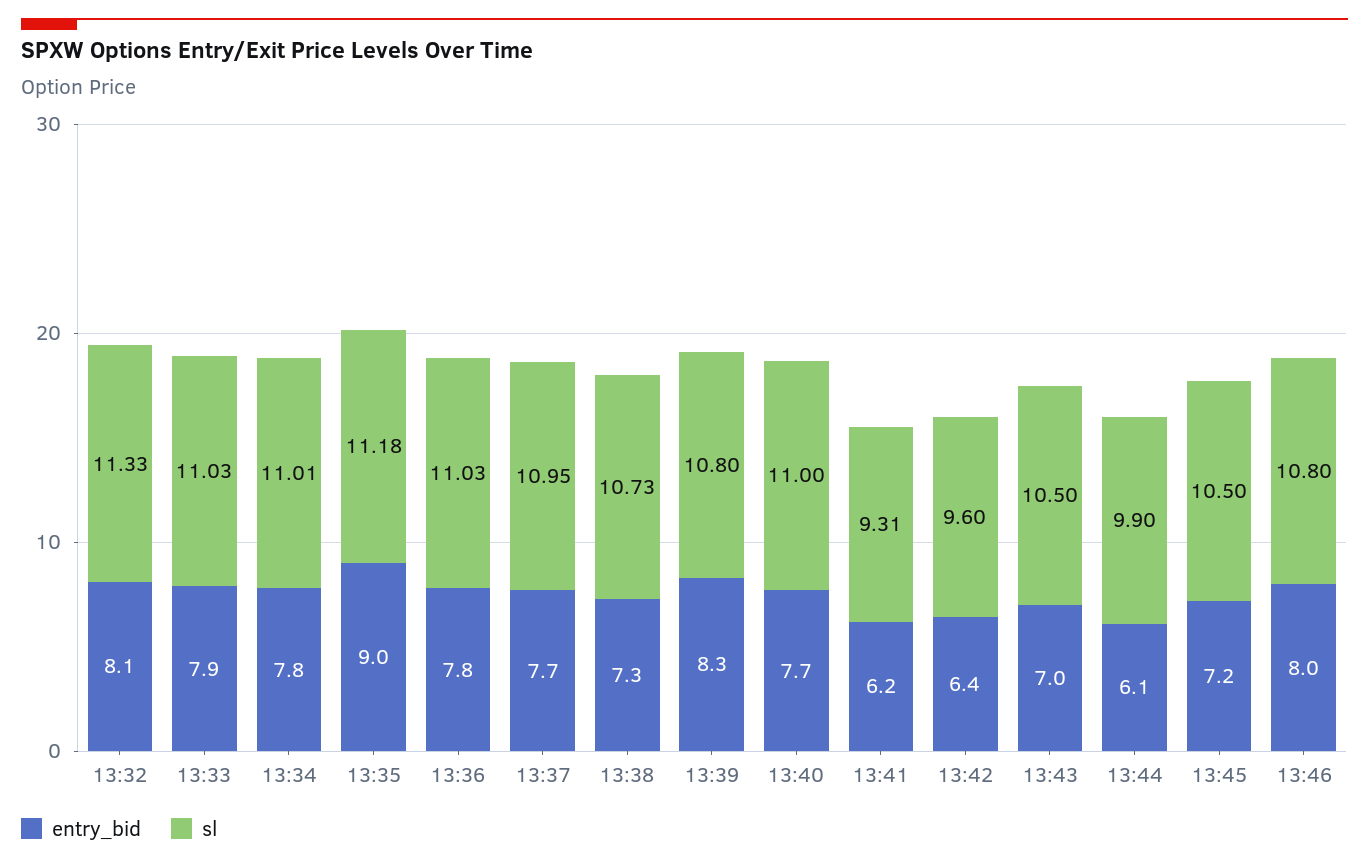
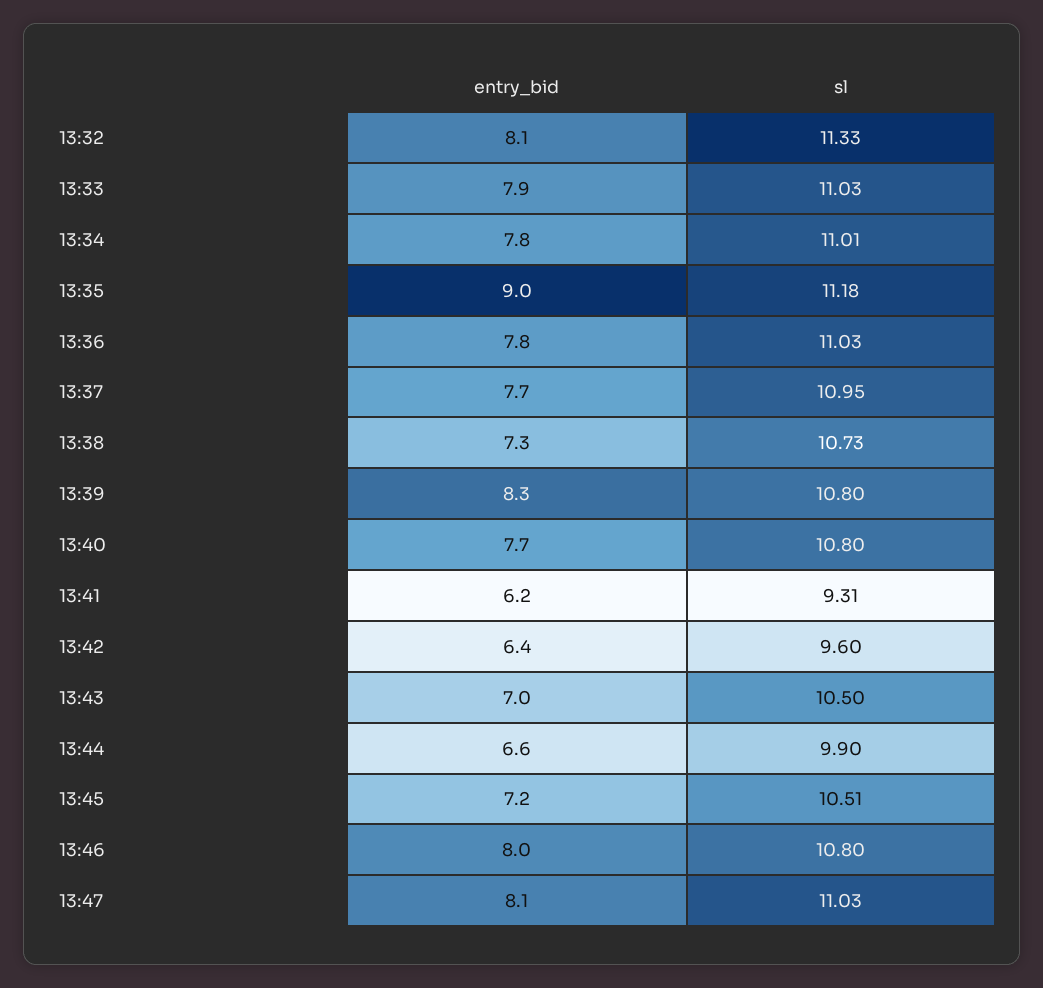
sl, 13:40: 11 -> 10.8
entry_bid, 13:44: 6.1 -> 6.6
sl, 13:45: 10.5 -> 10.51
entry_bid, 13:47: none -> 8.1
sl, 13:47: none -> 11.03

